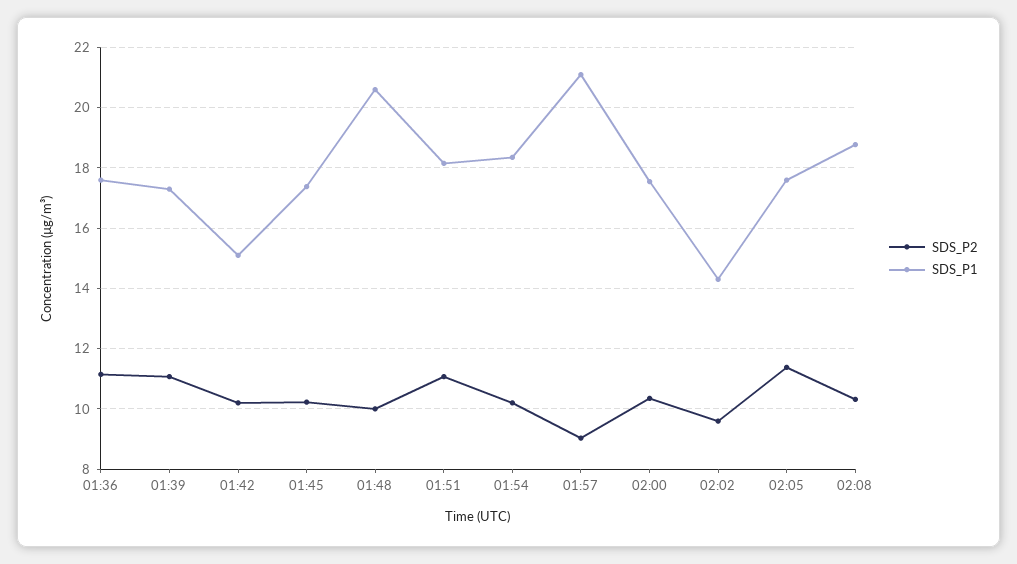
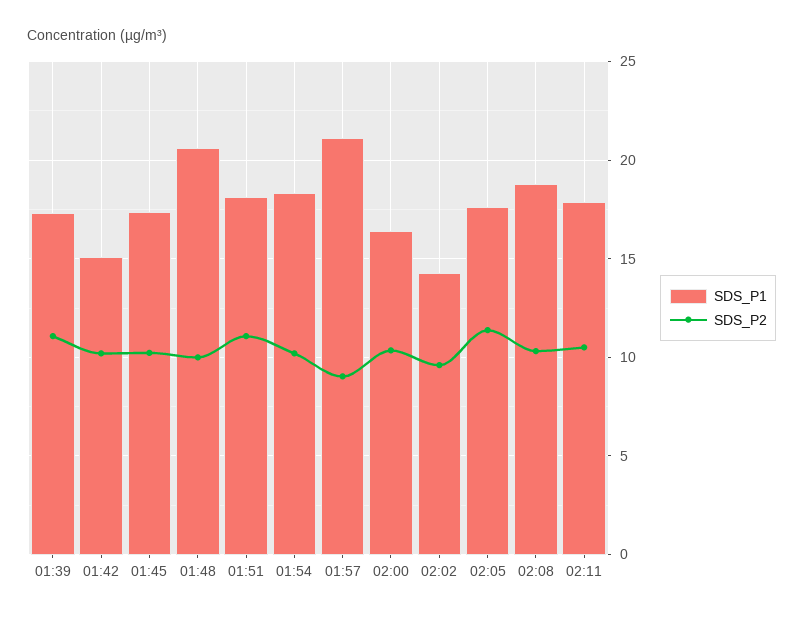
SDS_P2, 01:36: 11.2 -> none
SDS_P1, 01:36: 17.6 -> none
SDS_P1, 02:00: 17.6 -> 16.5
SDS_P1, 02:11: none -> 18
SDS_P2, 02:11: none -> 10.5

